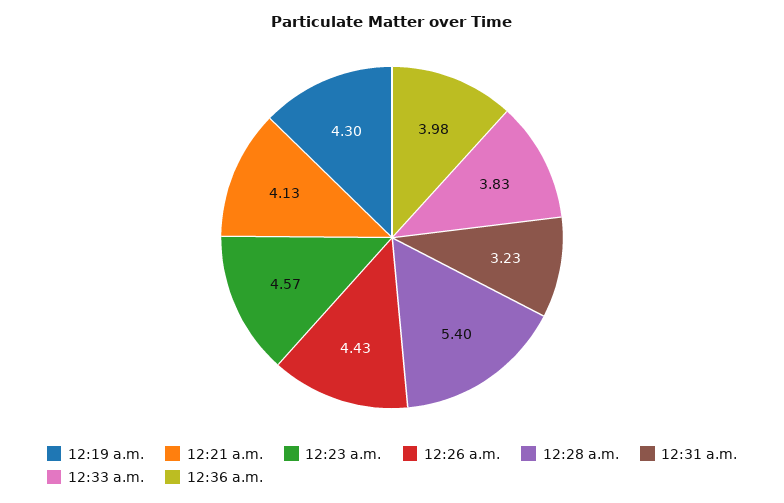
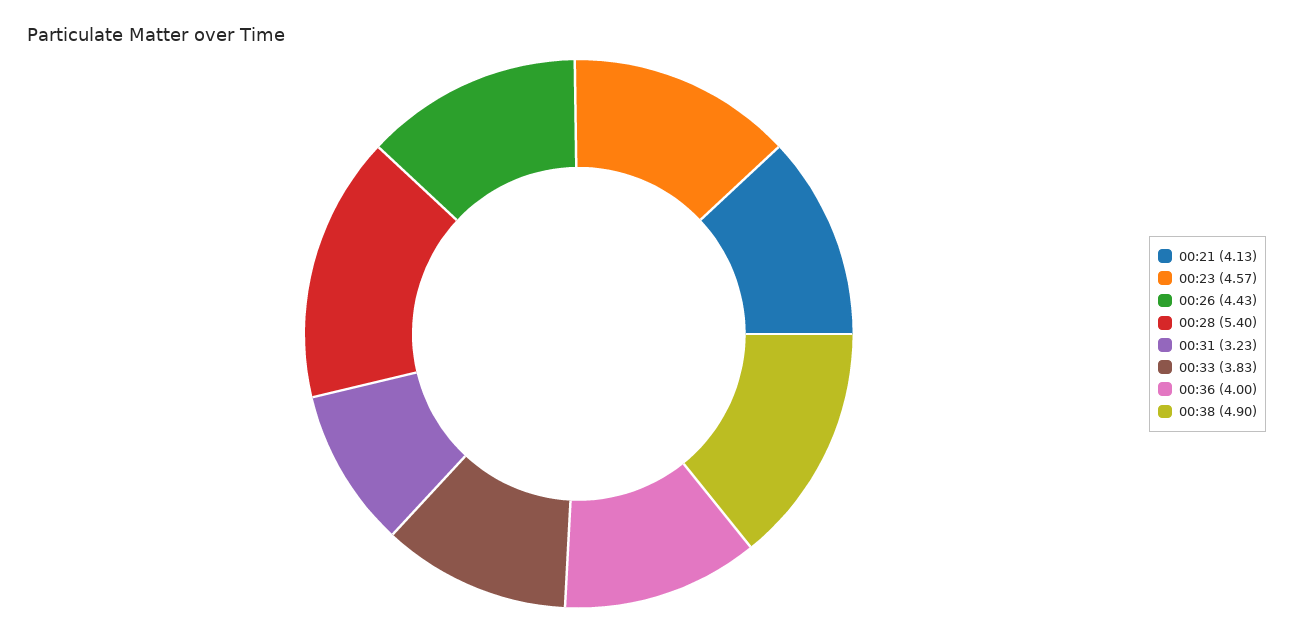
12:19 a.m.: 4.3 -> none
12:36 a.m.: 3.98 -> 4
00:38: none -> 4.9

